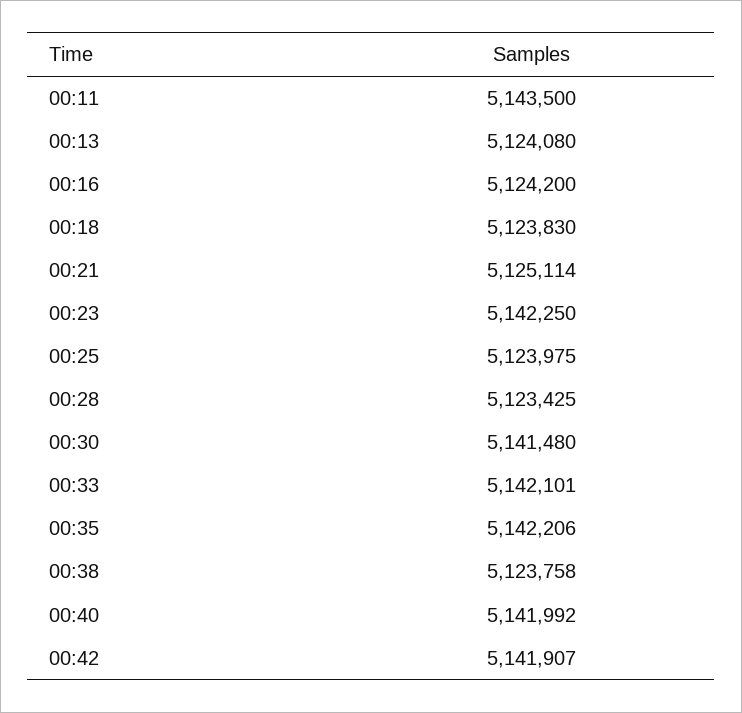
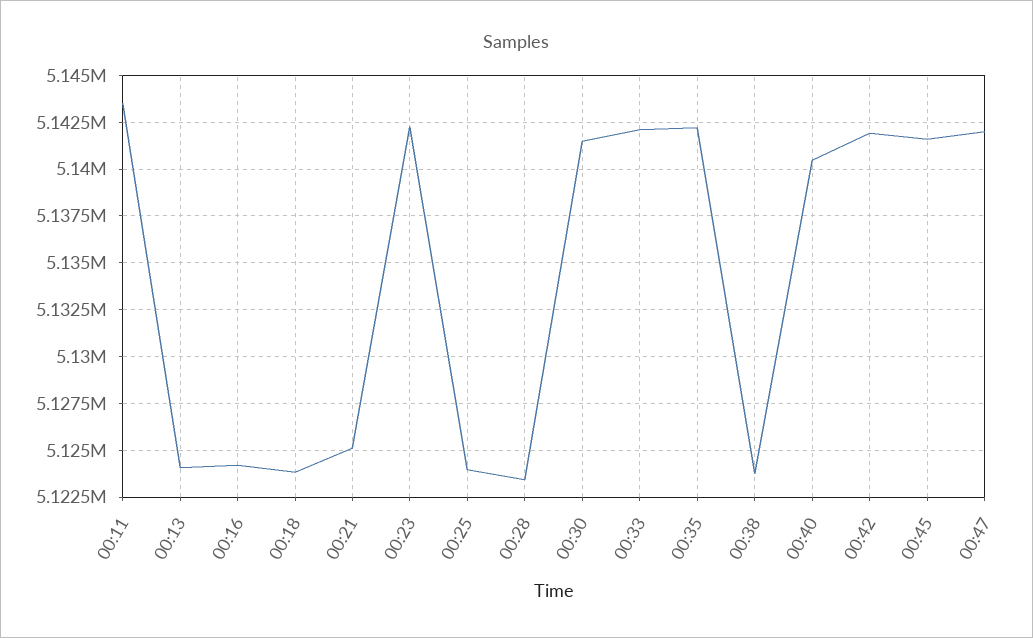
00:40: 5141992 -> 5140500
00:45: none -> 5141500
00:47: none -> 5142000

